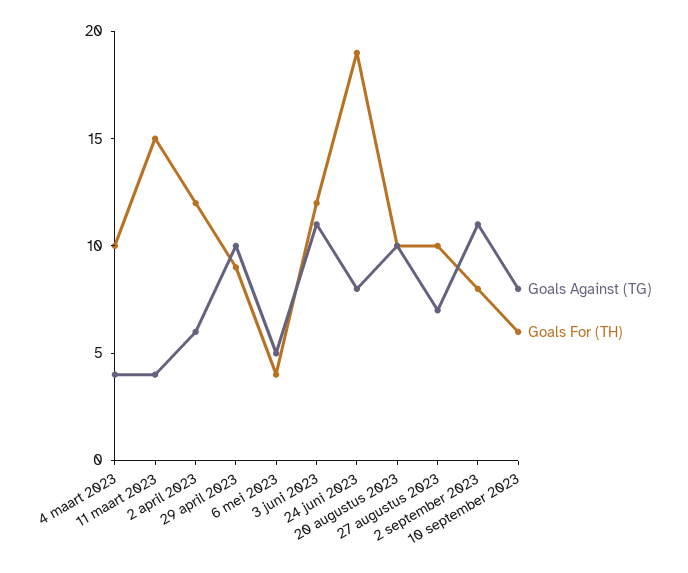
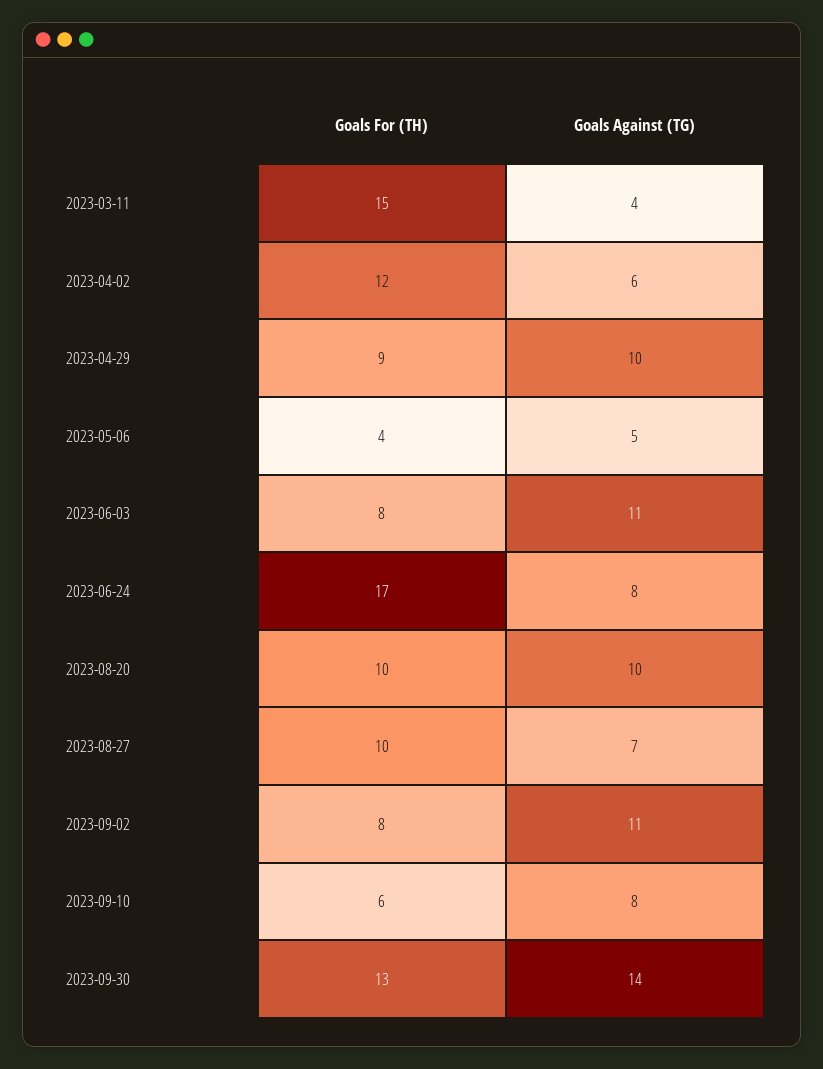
Goals Against (TG), 4 maart 2023: 4 -> none
Goals For (TH), 4 maart 2023: 10 -> none
Goals For (TH), 3 juni 2023: 12 -> 8
Goals For (TH), 24 juni 2023: 19 -> 17
Goals For (TH), 2023-09-30: none -> 13
Goals Against (TG), 2023-09-30: none -> 14

